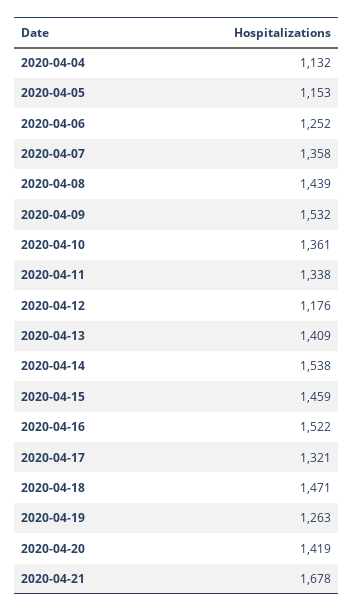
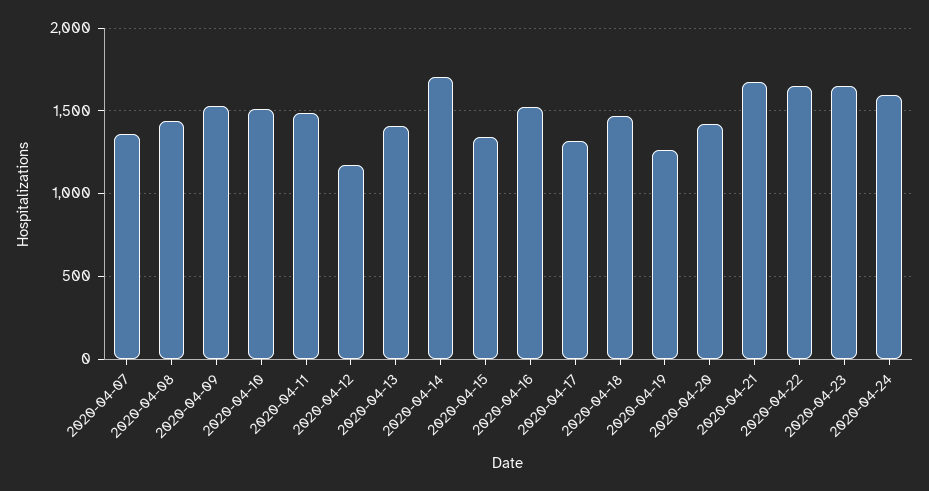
2020-04-04: 1132 -> none
2020-04-05: 1153 -> none
2020-04-06: 1252 -> none
2020-04-10: 1361 -> 1500
2020-04-11: 1338 -> 1500
2020-04-14: 1538 -> 1700
2020-04-15: 1459 -> 1350
2020-04-22: none -> 1650
2020-04-23: none -> 1650
2020-04-24: none -> 1600

